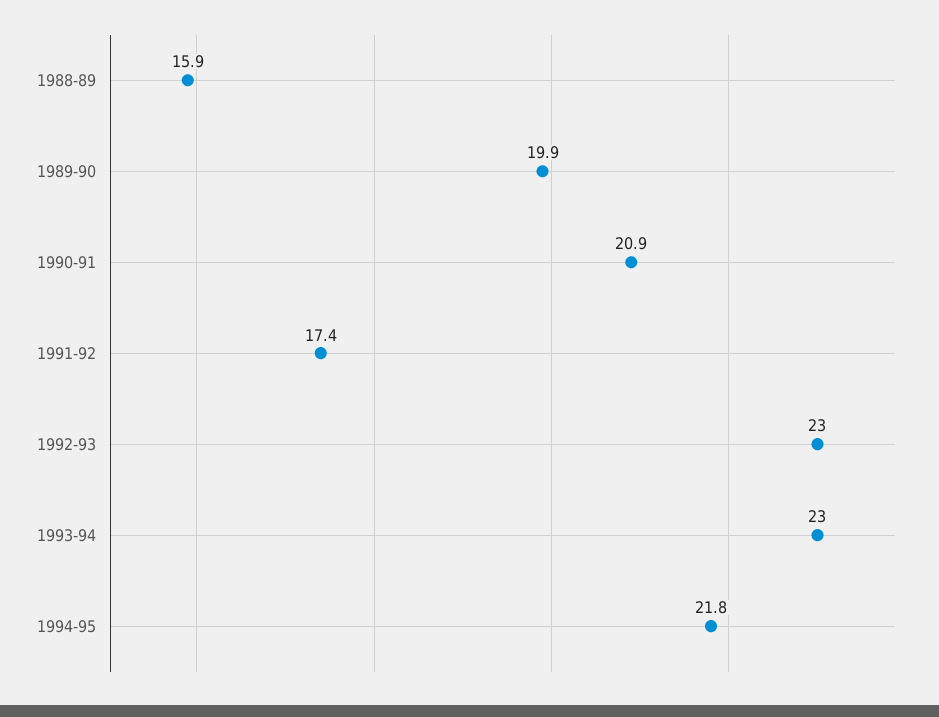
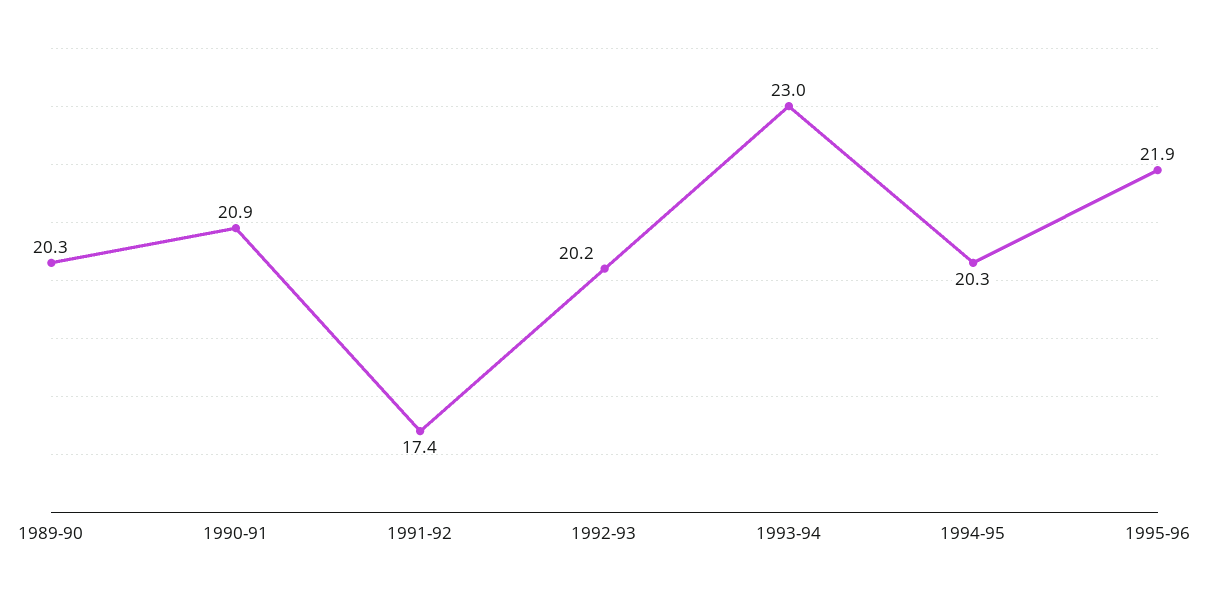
1988-89: 15.9 -> none
1989-90: 19.9 -> 20.3
1992-93: 23 -> 20.2
1994-95: 21.8 -> 20.3
1995-96: none -> 21.9

